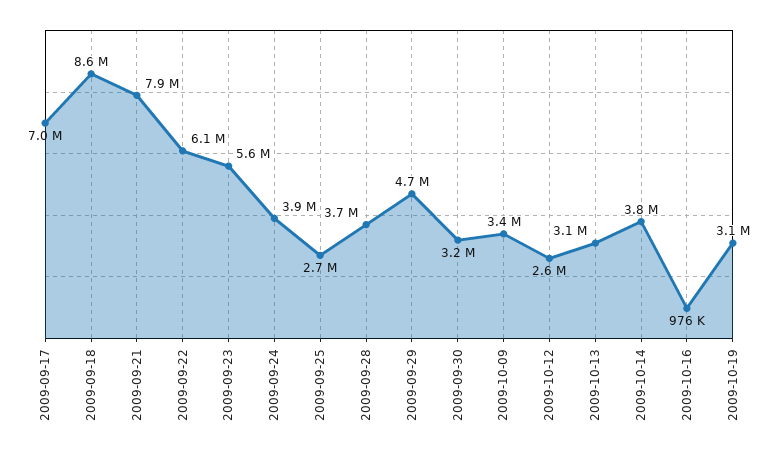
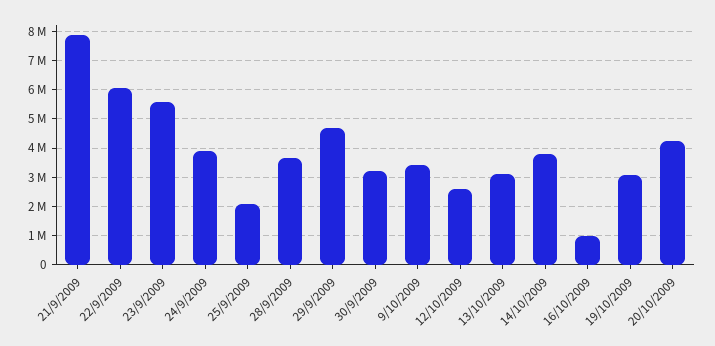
2009-09-17: 7000000 -> none
2009-09-18: 8600000 -> none
2009-09-25: 2700000 -> 2000000
20/10/2009: none -> 4250000

